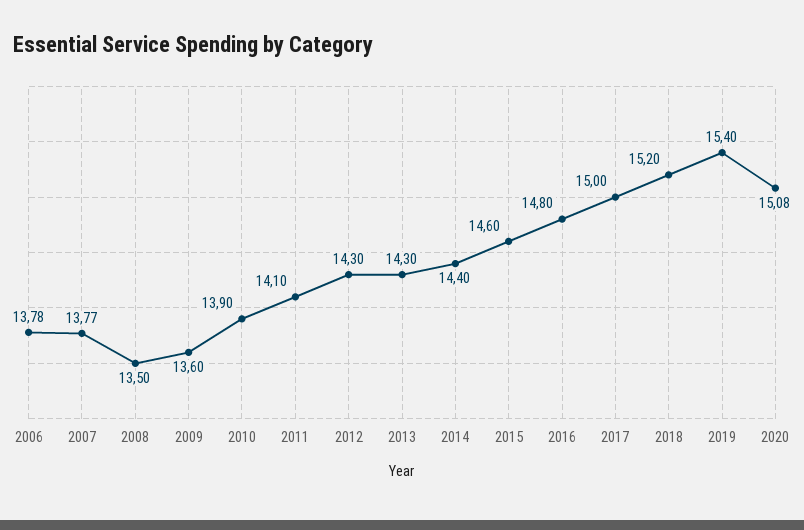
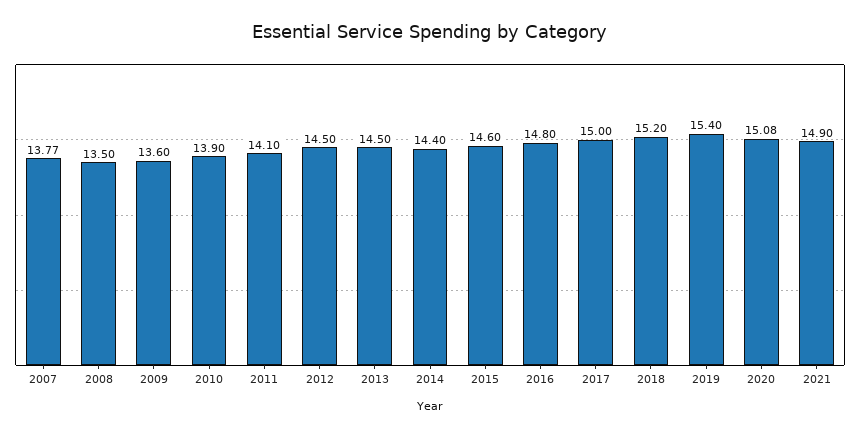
2006: 13.78 -> none
2012: 14.3 -> 14.5
2013: 14.3 -> 14.5
2021: none -> 14.9

